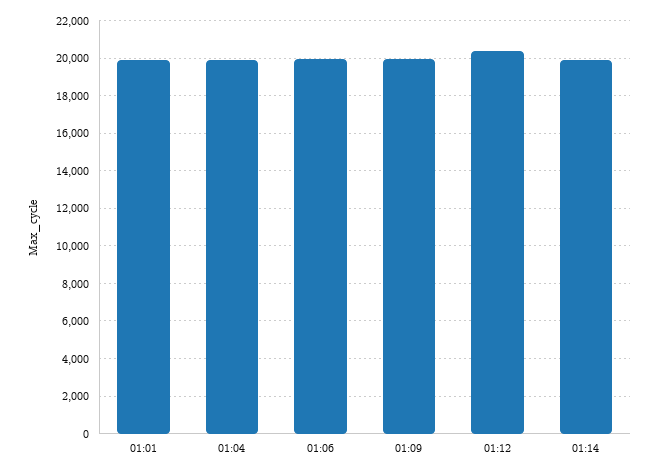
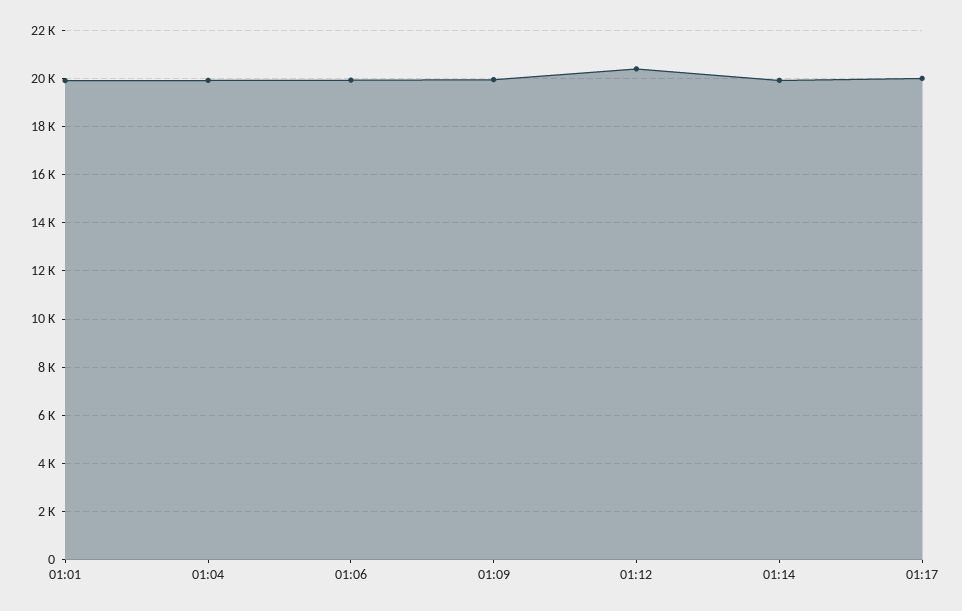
01:17: none -> 20000

